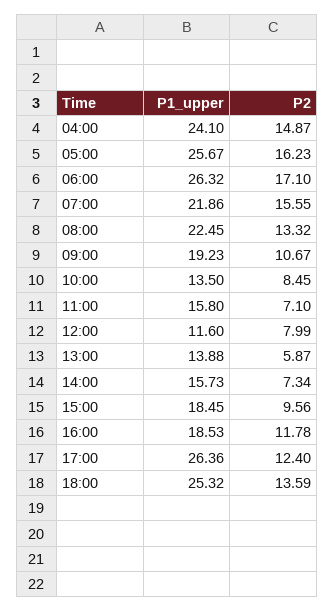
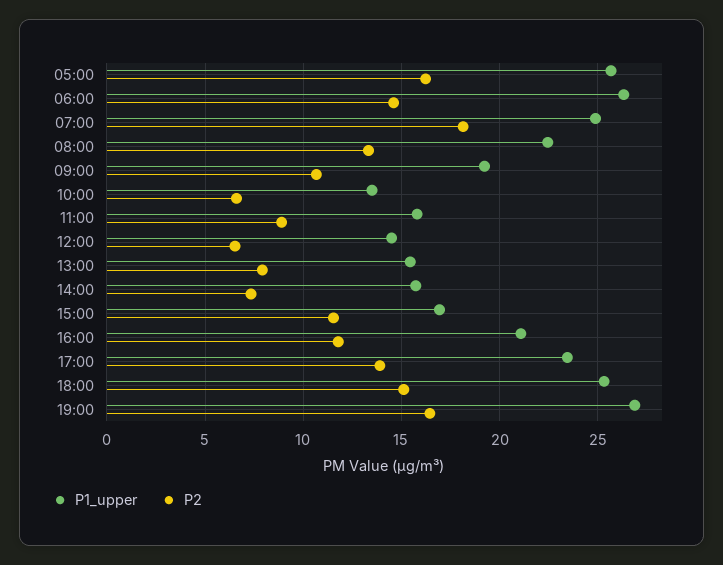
P1_upper, 04:00: 24.1 -> none
P2, 04:00: 14.87 -> none
P2, 06:00: 17.1 -> 14.5
P1_upper, 07:00: 21.86 -> 25
P2, 07:00: 15.55 -> 18
P2, 10:00: 8.45 -> 6.5
P2, 11:00: 7.1 -> 9
P1_upper, 12:00: 11.6 -> 14.5
P2, 12:00: 7.99 -> 6.5
P1_upper, 13:00: 13.88 -> 15.5
P2, 13:00: 5.87 -> 8
P1_upper, 15:00: 18.45 -> 17
P2, 15:00: 9.56 -> 11.5
P1_upper, 16:00: 18.53 -> 21
P1_upper, 17:00: 26.36 -> 23.5
P2, 17:00: 12.4 -> 14
P2, 18:00: 13.59 -> 15
P1_upper, 19:00: none -> 27
P2, 19:00: none -> 16.5

